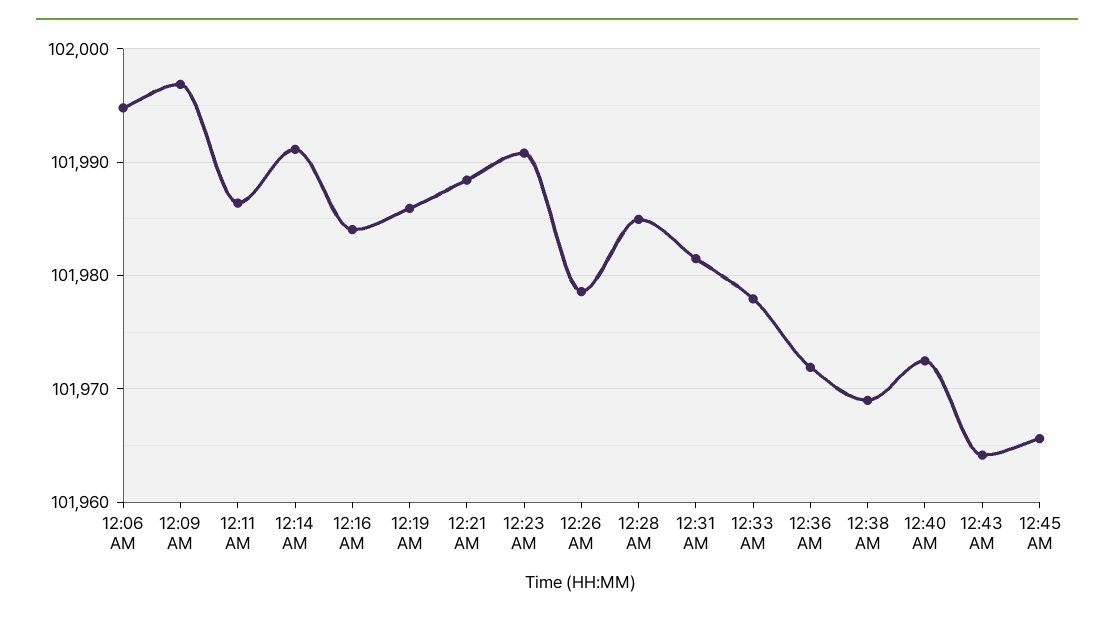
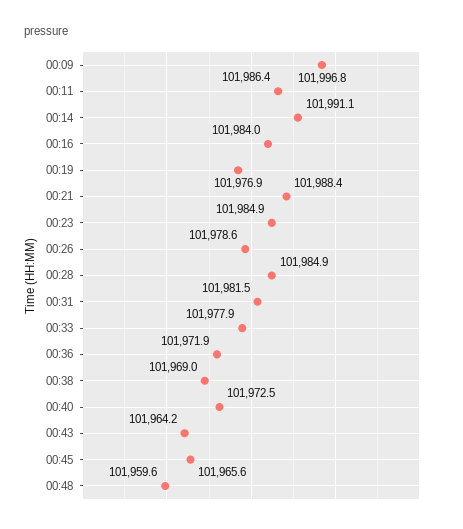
12:06 AM: 101995 -> none
12:19 AM: 101986 -> 101976.9
12:23 AM: 101991 -> 101984.9
00:48: none -> 101959.6

